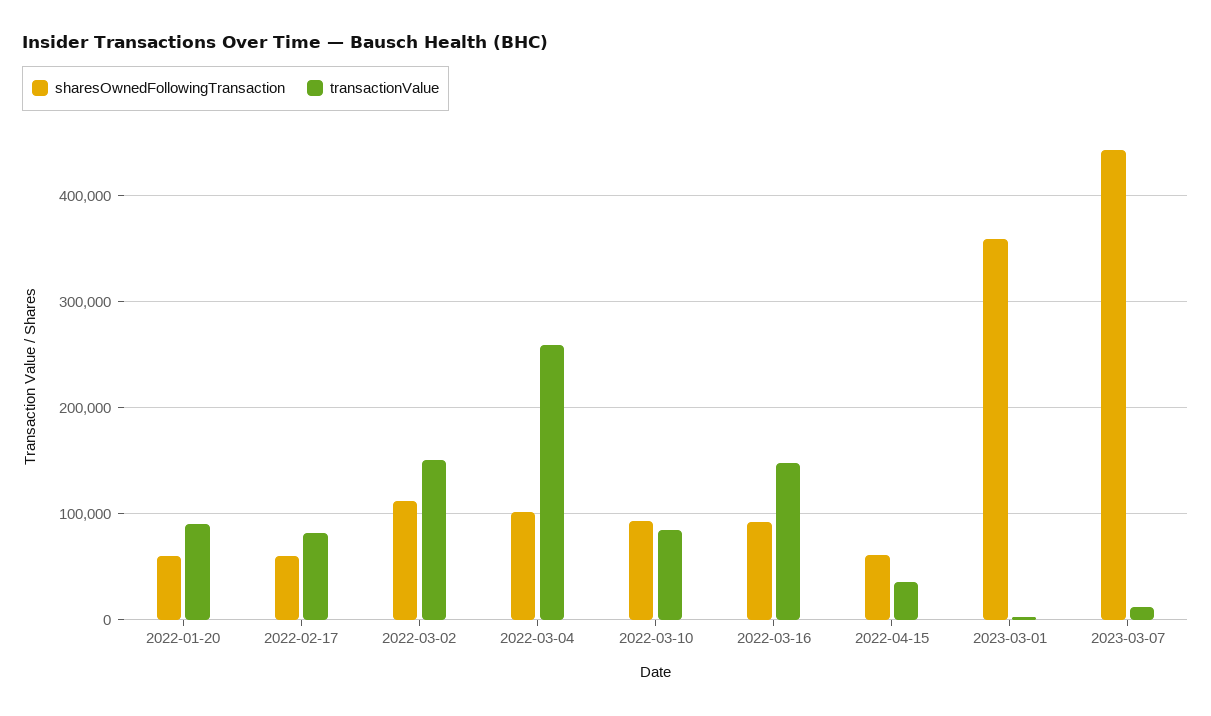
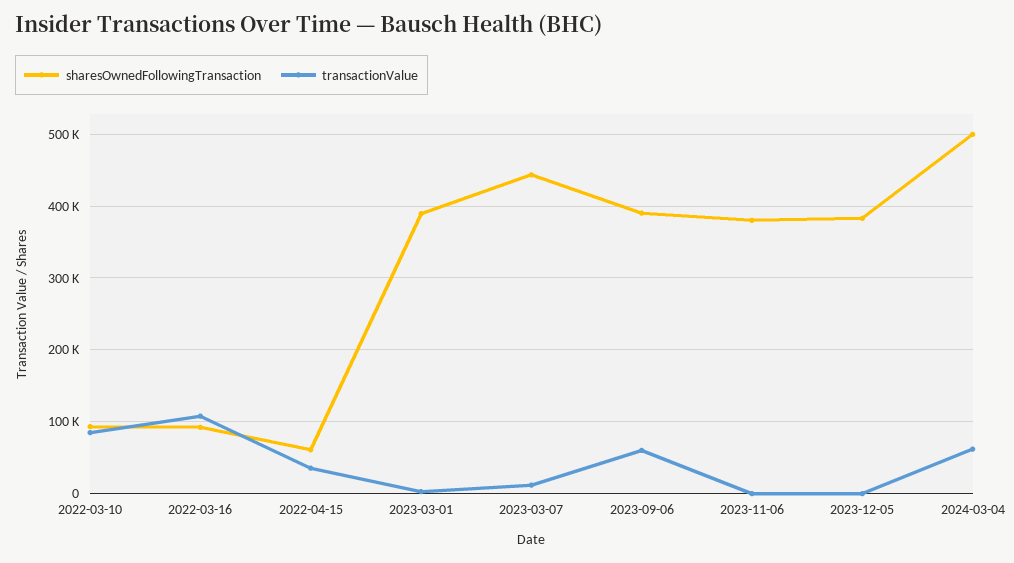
sharesOwnedFollowingTransaction, 2022-01-20: 60000 -> none
transactionValue, 2022-01-20: 90000 -> none
sharesOwnedFollowingTransaction, 2022-02-17: 60000 -> none
transactionValue, 2022-02-17: 80000 -> none
sharesOwnedFollowingTransaction, 2022-03-02: 110000 -> none
transactionValue, 2022-03-02: 150000 -> none
sharesOwnedFollowingTransaction, 2022-03-04: 100000 -> none
transactionValue, 2022-03-04: 260000 -> none
transactionValue, 2022-03-16: 150000 -> 110000
sharesOwnedFollowingTransaction, 2023-03-01: 360000 -> 390000
sharesOwnedFollowingTransaction, 2023-09-06: none -> 390000
transactionValue, 2023-09-06: none -> 60000
sharesOwnedFollowingTransaction, 2023-11-06: none -> 380000
transactionValue, 2023-11-06: none -> 0
sharesOwnedFollowingTransaction, 2023-12-05: none -> 380000
transactionValue, 2023-12-05: none -> 0
sharesOwnedFollowingTransaction, 2024-03-04: none -> 500000
transactionValue, 2024-03-04: none -> 60000

